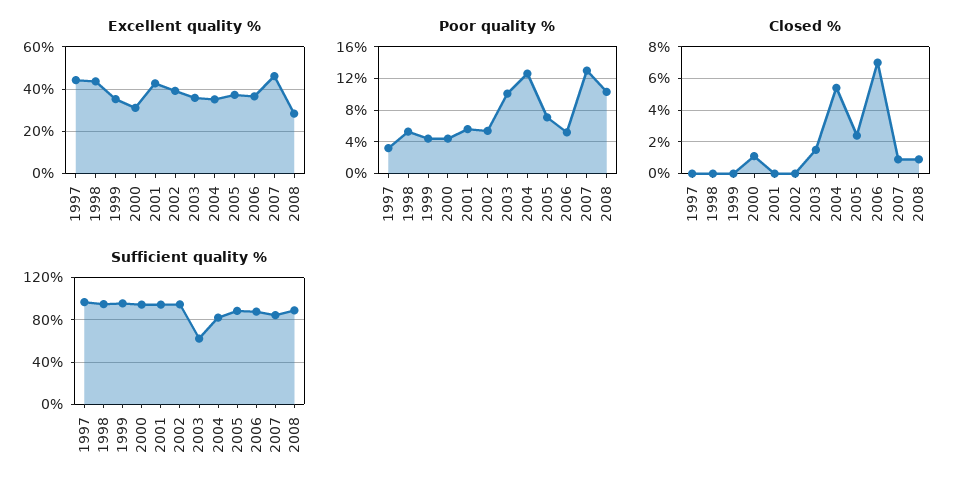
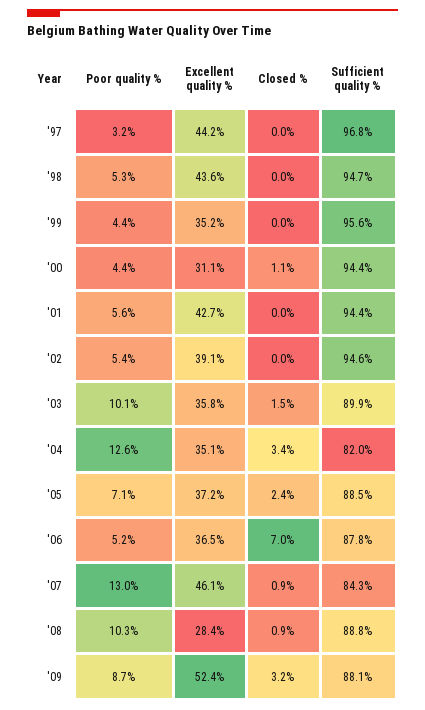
Closed %, 2004: 5.5 -> 3.4
Sufficient quality %, 2003: 60 -> 89.9
Poor quality %, '09: none -> 8.7
Excellent quality %, '09: none -> 52.4
Closed %, '09: none -> 3.2
Sufficient quality %, '09: none -> 88.1

